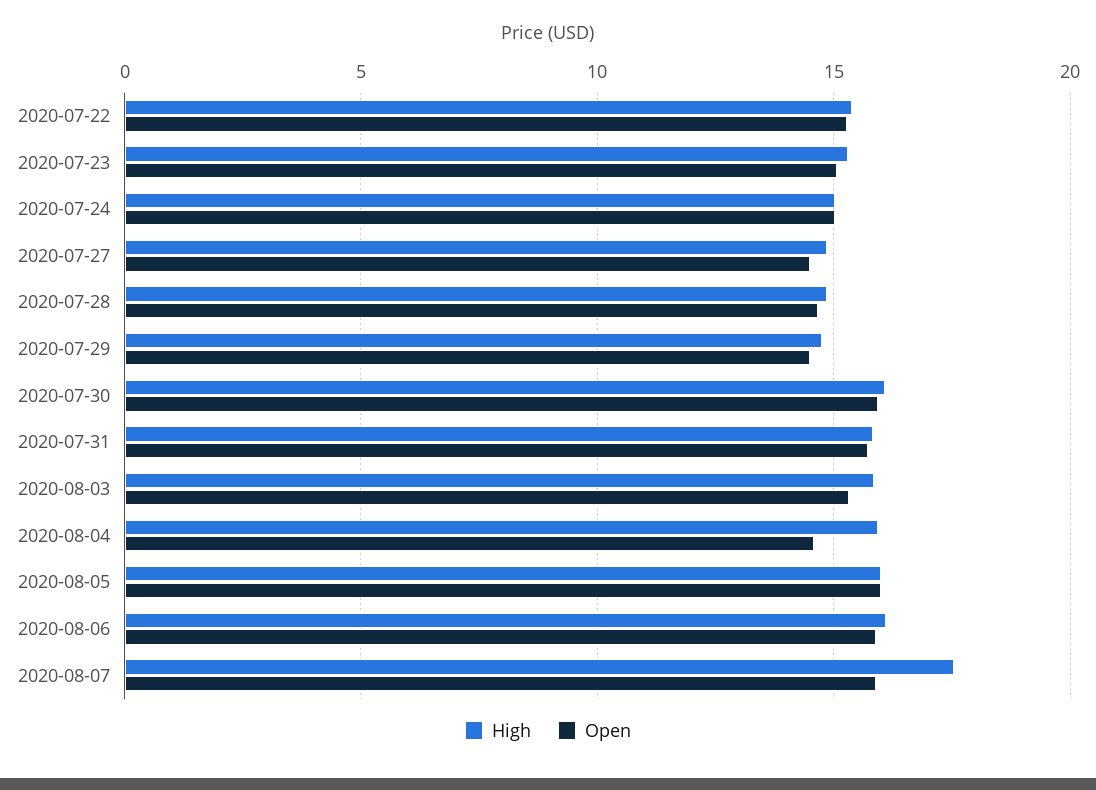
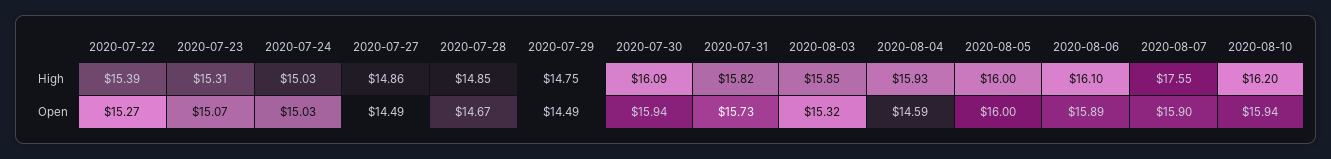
High, 2020-08-10: none -> 16.2
Open, 2020-08-10: none -> 15.94

